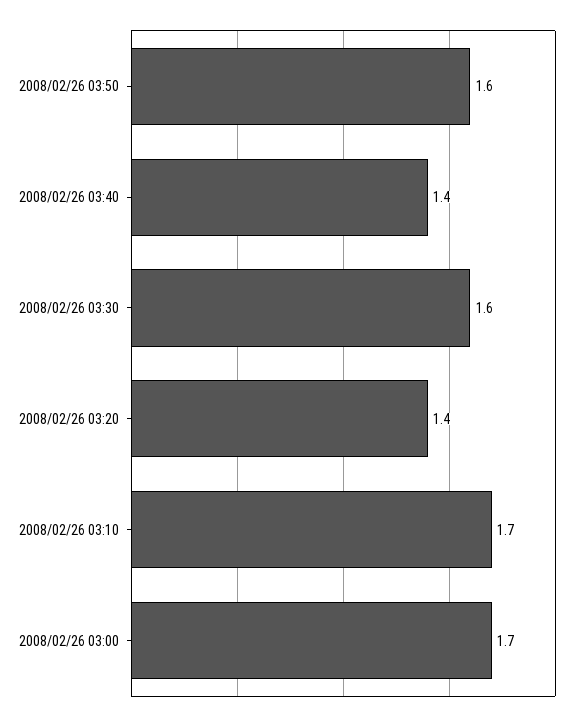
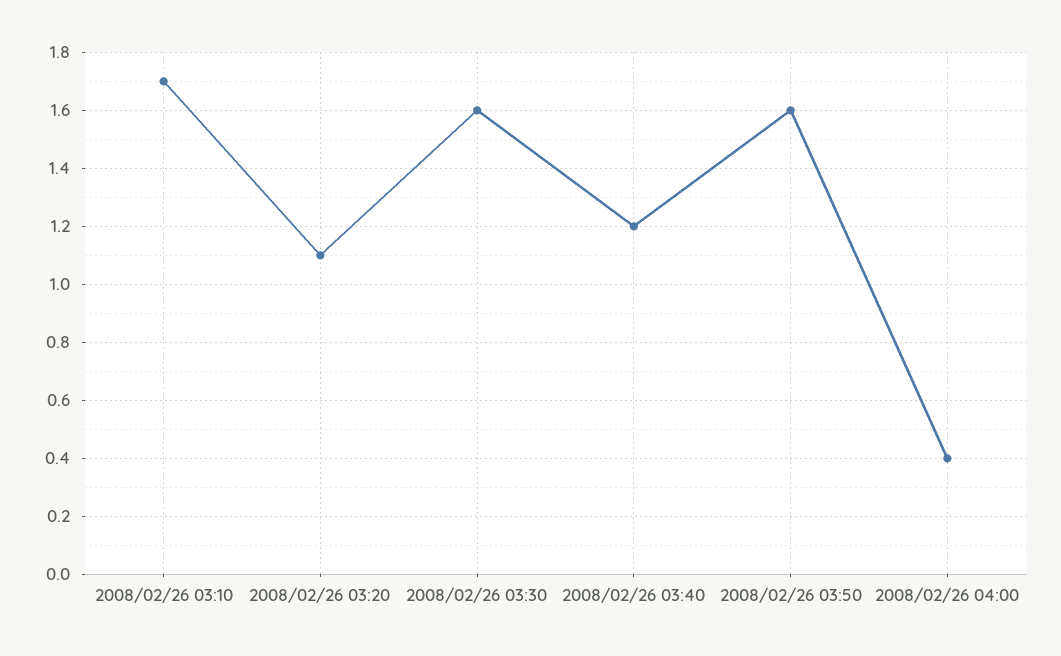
2008/02/26 03:40: 1.4 -> 1.2
2008/02/26 03:20: 1.4 -> 1.1
2008/02/26 03:00: 1.7 -> none
2008/02/26 04:00: none -> 0.4

